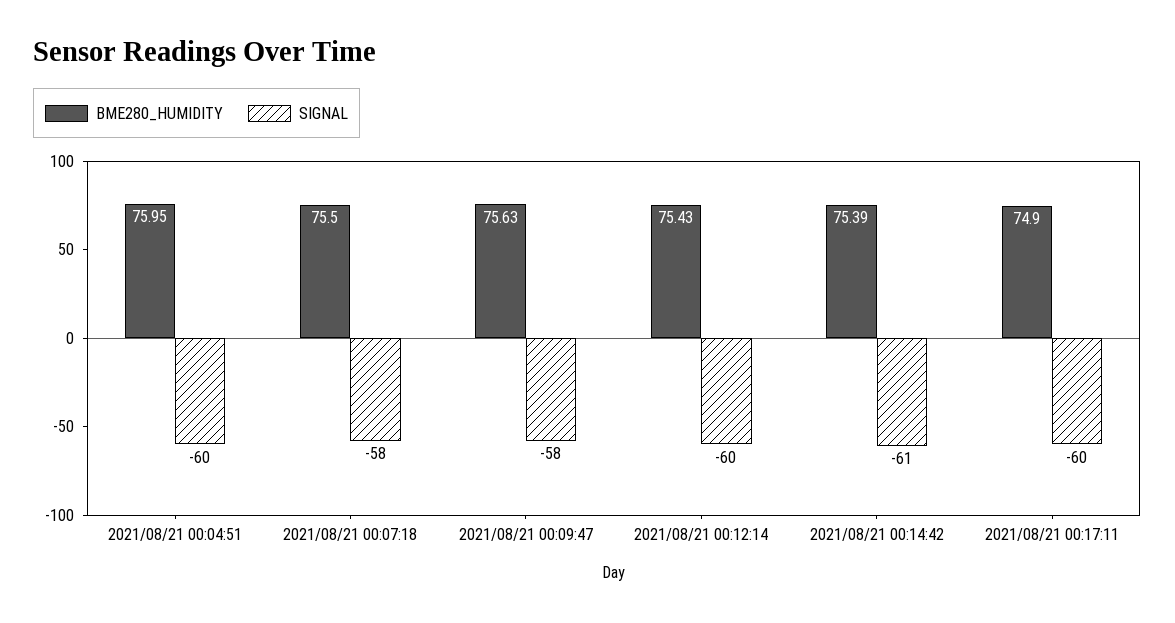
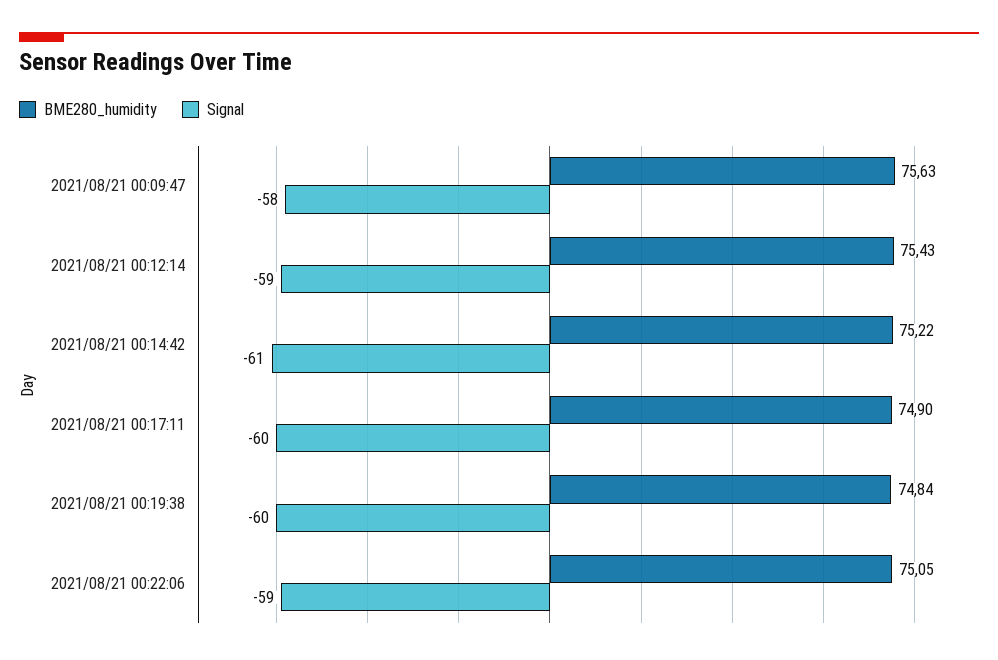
BME280_HUMIDITY, 2021/08/21 00:04:51: 75.95 -> none
SIGNAL, 2021/08/21 00:04:51: -60 -> none
BME280_HUMIDITY, 2021/08/21 00:07:18: 75.5 -> none
SIGNAL, 2021/08/21 00:07:18: -58 -> none
SIGNAL, 2021/08/21 00:12:14: -60 -> -59
BME280_HUMIDITY, 2021/08/21 00:14:42: 75.39 -> 75.22
BME280_HUMIDITY, 2021/08/21 00:19:38: none -> 74.84
SIGNAL, 2021/08/21 00:19:38: none -> -60
BME280_HUMIDITY, 2021/08/21 00:22:06: none -> 75.05
SIGNAL, 2021/08/21 00:22:06: none -> -59

